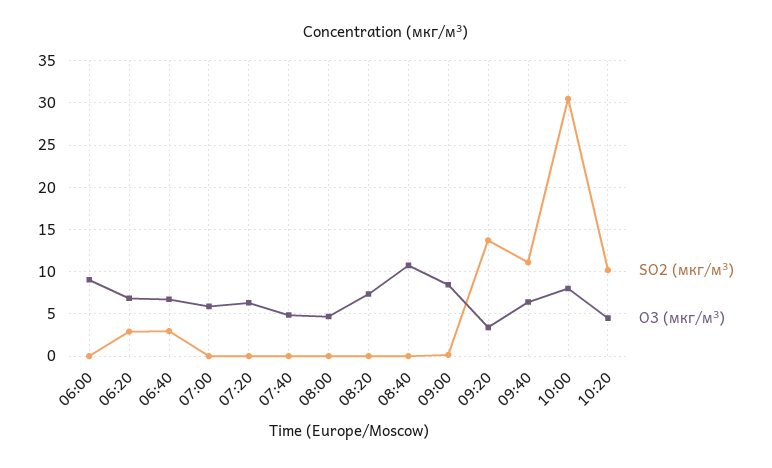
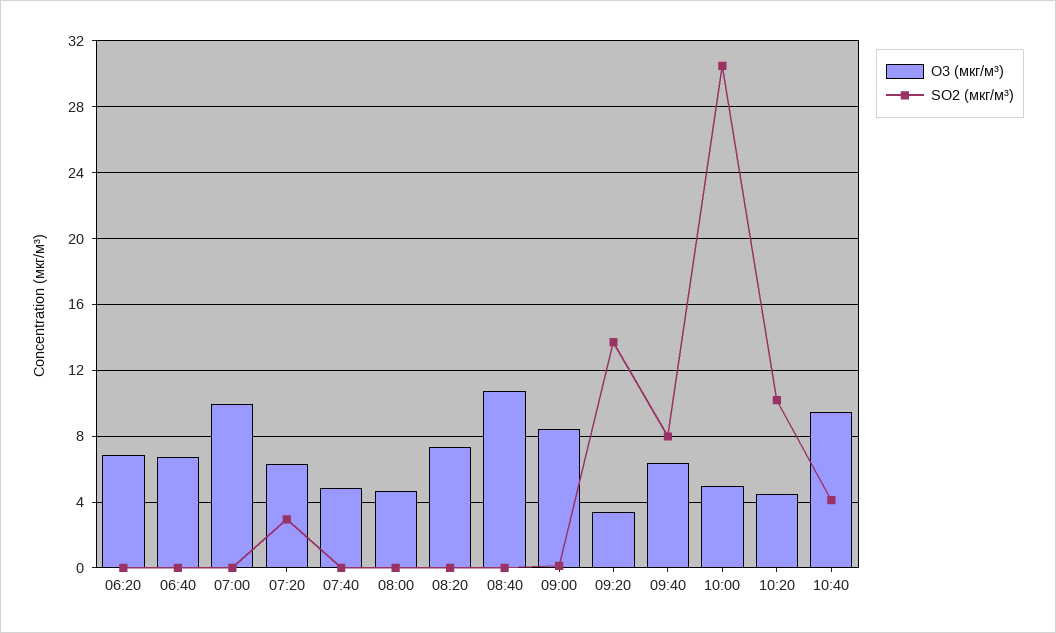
SO2 (мкг/м³), 06:00: 0 -> none
O3 (мкг/м³), 06:00: 9 -> none
SO2 (мкг/м³), 06:20: 3 -> 0
SO2 (мкг/м³), 06:40: 3 -> 0
O3 (мкг/м³), 07:00: 6 -> 10
SO2 (мкг/м³), 07:20: 0 -> 3
SO2 (мкг/м³), 09:40: 11 -> 8
O3 (мкг/м³), 10:00: 8 -> 5
O3 (мкг/м³), 10:40: none -> 9.5
SO2 (мкг/м³), 10:40: none -> 4

